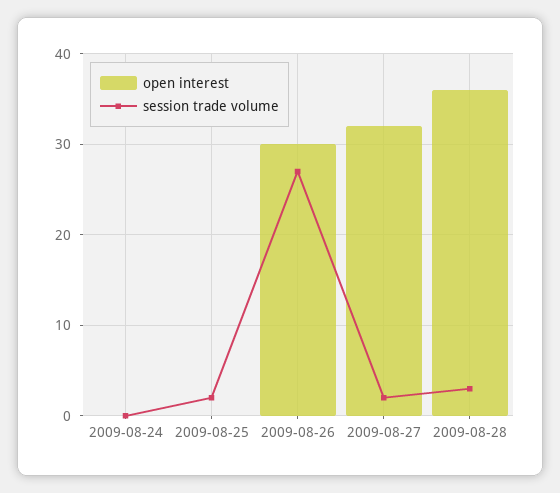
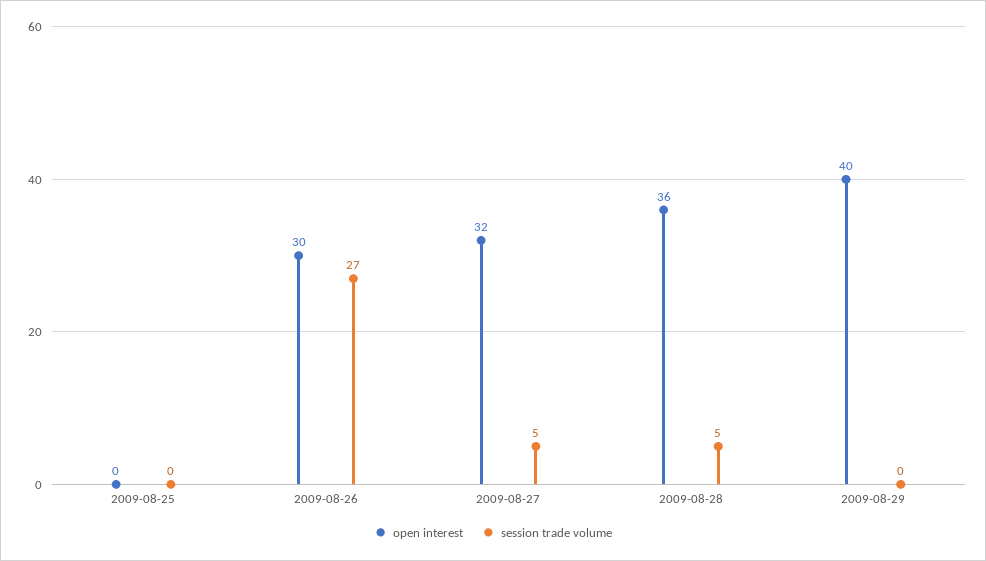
open interest, 2009-08-24: 0 -> none
session trade volume, 2009-08-24: 0 -> none
session trade volume, 2009-08-25: 2 -> 0
session trade volume, 2009-08-27: 2 -> 5
session trade volume, 2009-08-28: 3 -> 5
open interest, 2009-08-29: none -> 40
session trade volume, 2009-08-29: none -> 0

